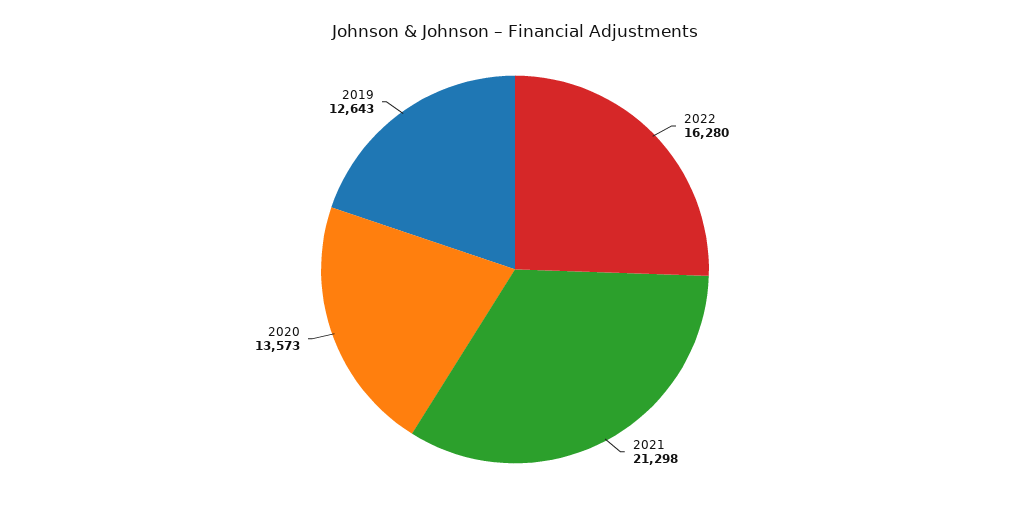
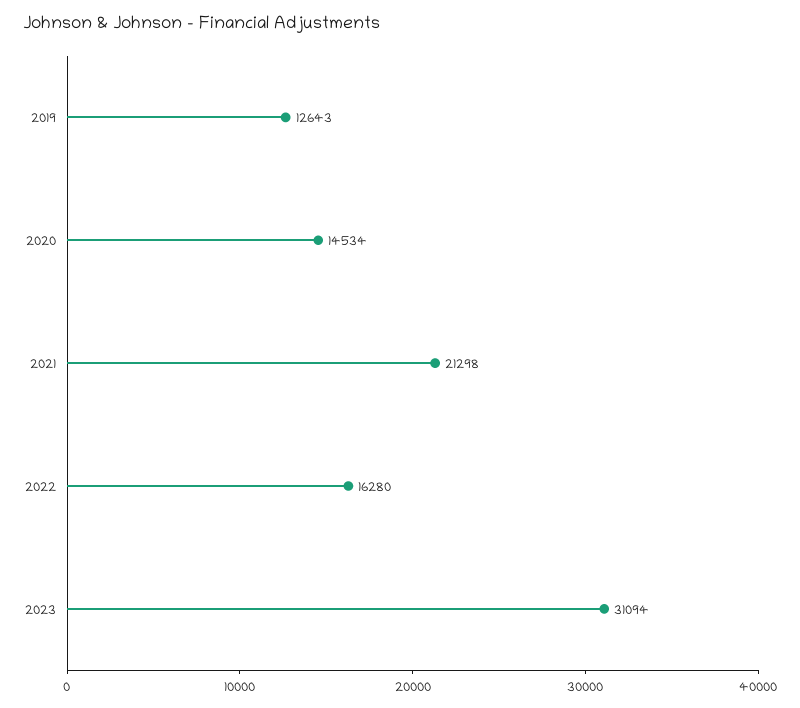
2020: 13573 -> 14534
2023: none -> 31094

